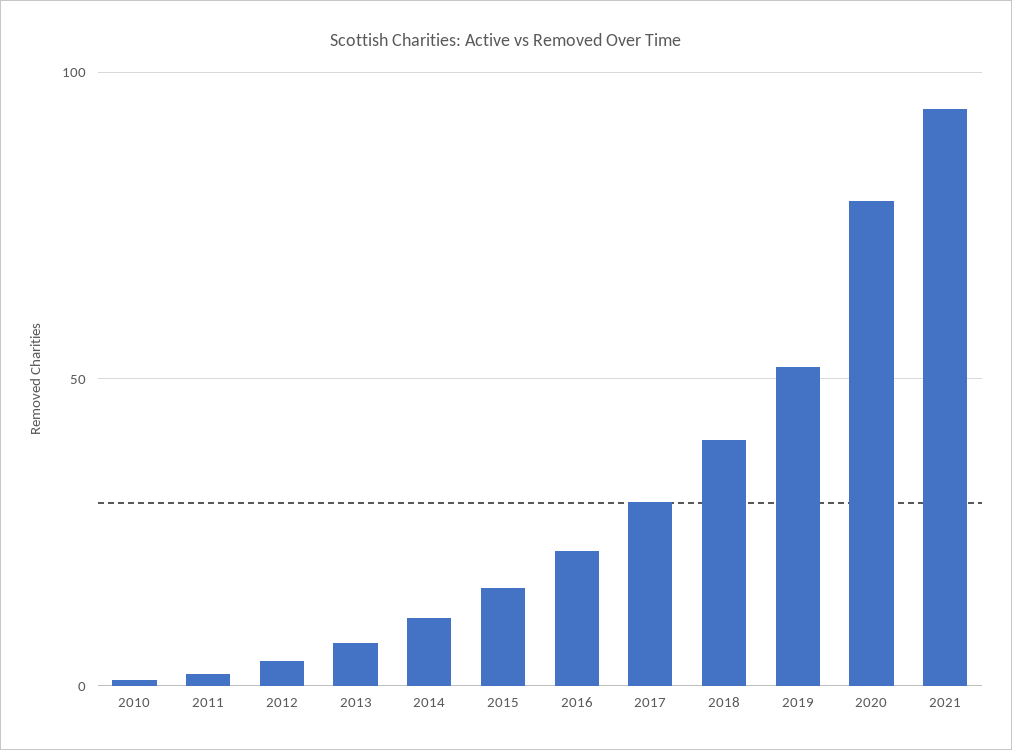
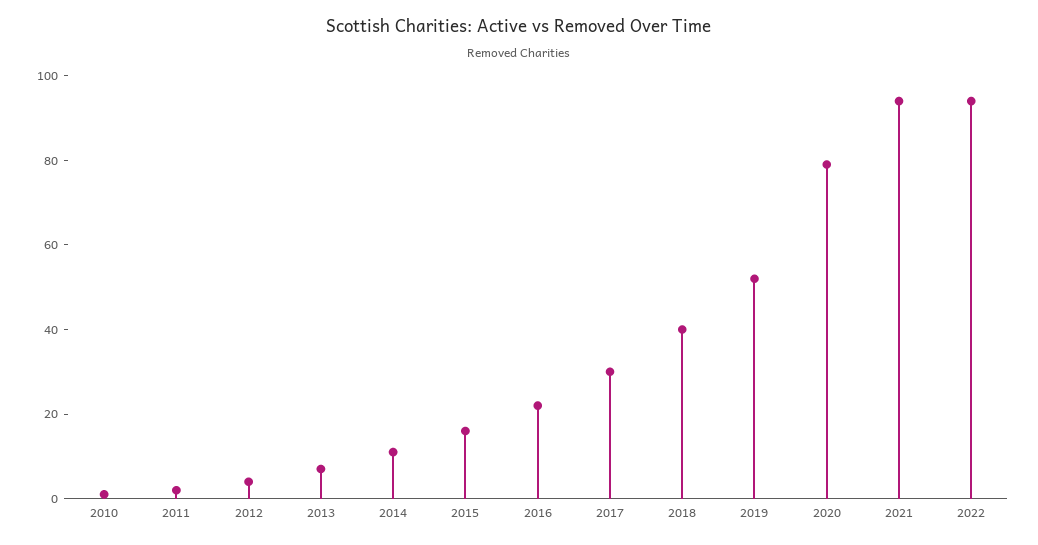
2022: none -> 95

